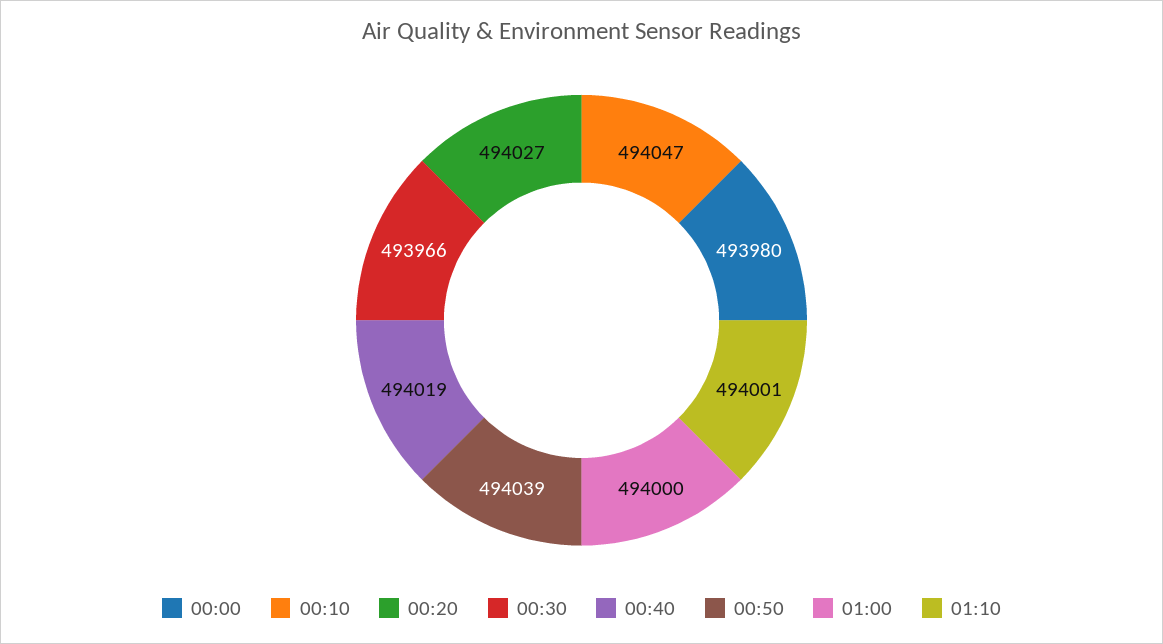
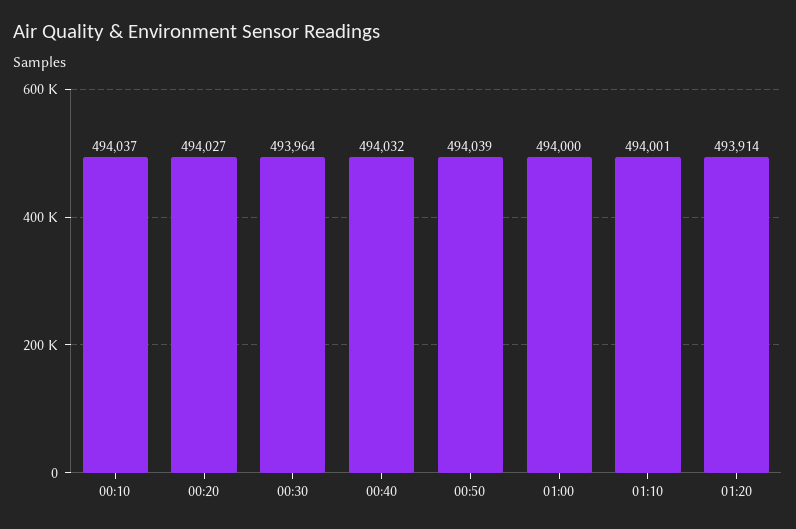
00:00: 493980 -> none
00:10: 494047 -> 494037
00:30: 493966 -> 493964
00:40: 494019 -> 494032
01:20: none -> 493914

